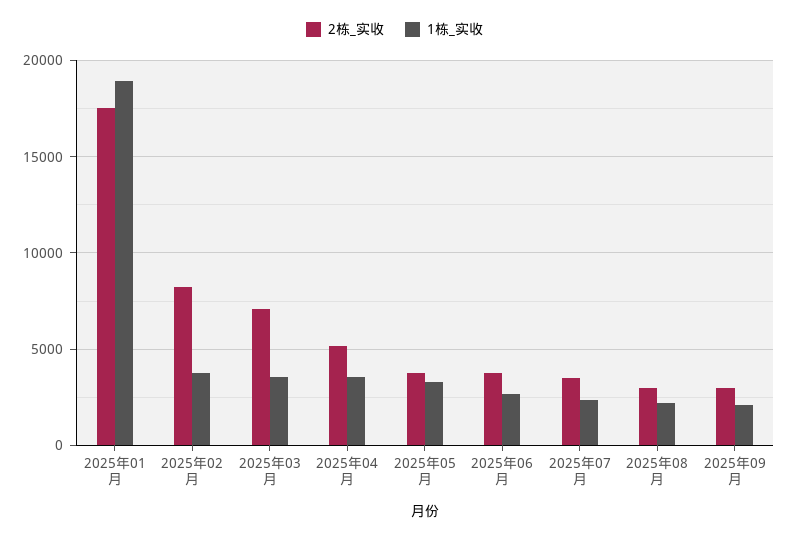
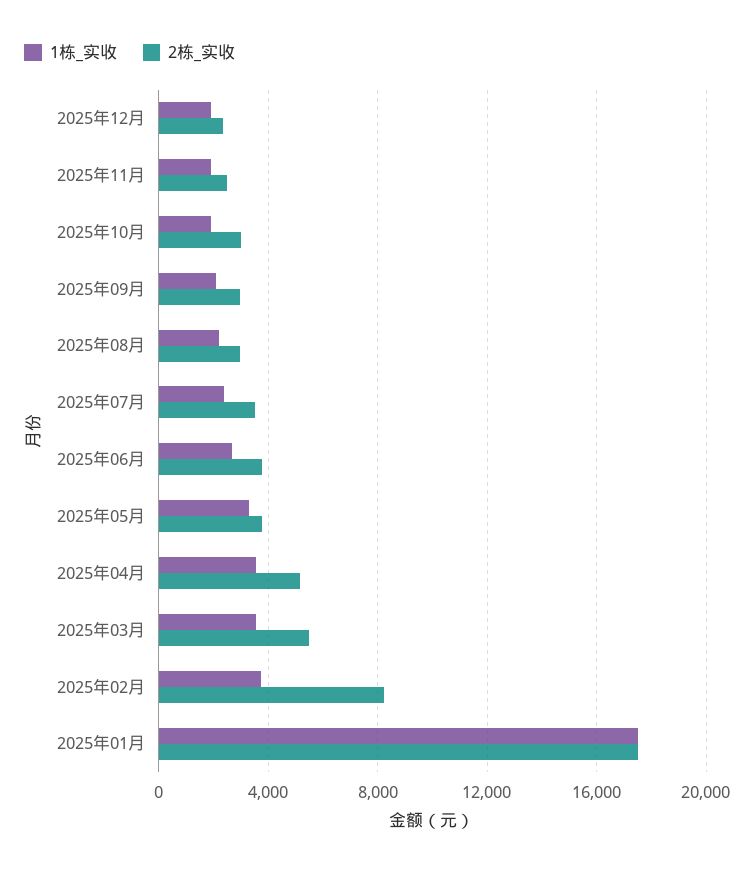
1栋_实收, 2025年01月: 19000 -> 17500
2栋_实收, 2025年03月: 7000 -> 5500
1栋_实收, 2025年12月: none -> 2000
2栋_实收, 2025年12月: none -> 2500
1栋_实收, 2025年11月: none -> 2000
2栋_实收, 2025年11月: none -> 2500
1栋_实收, 2025年10月: none -> 2000
2栋_实收, 2025年10月: none -> 3000

